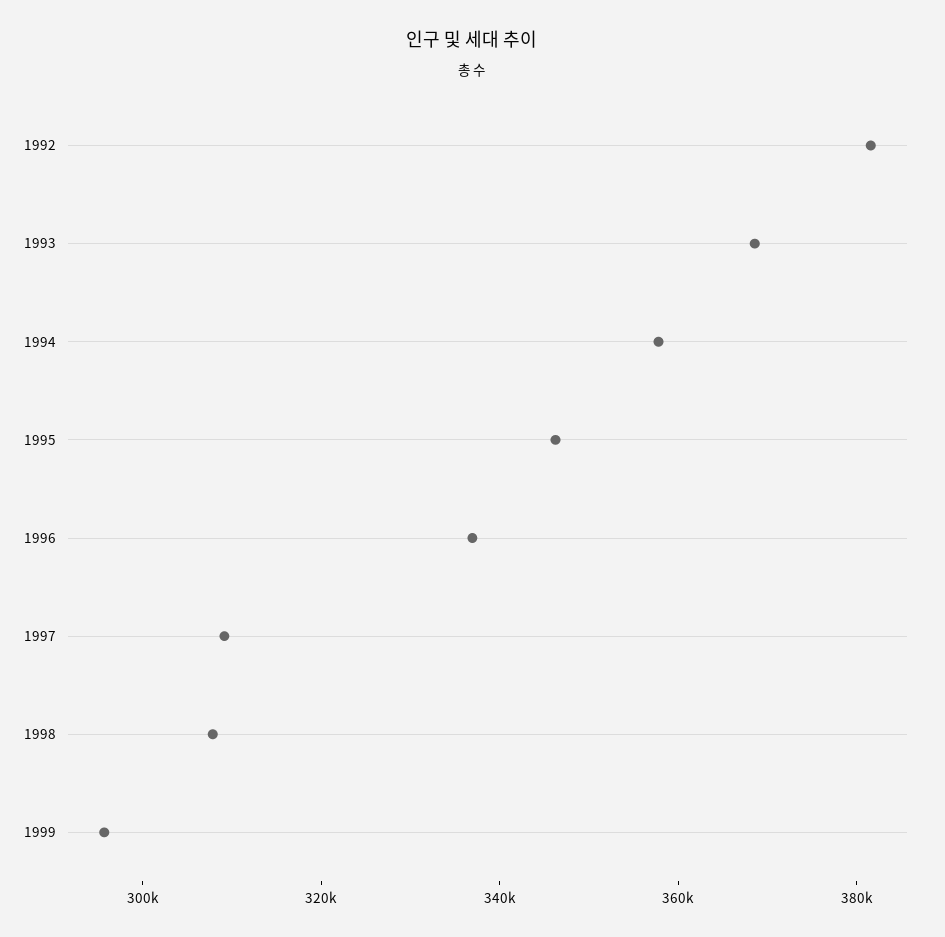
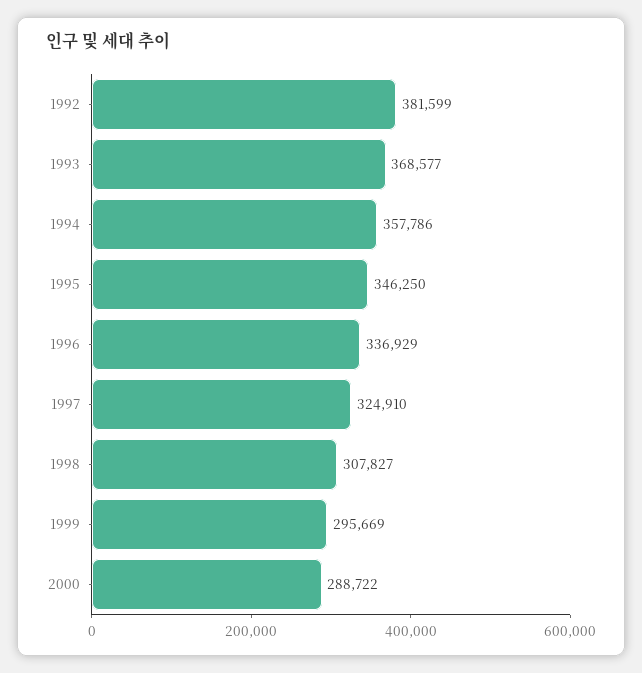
1997: 310000 -> 324910
2000: none -> 288722

